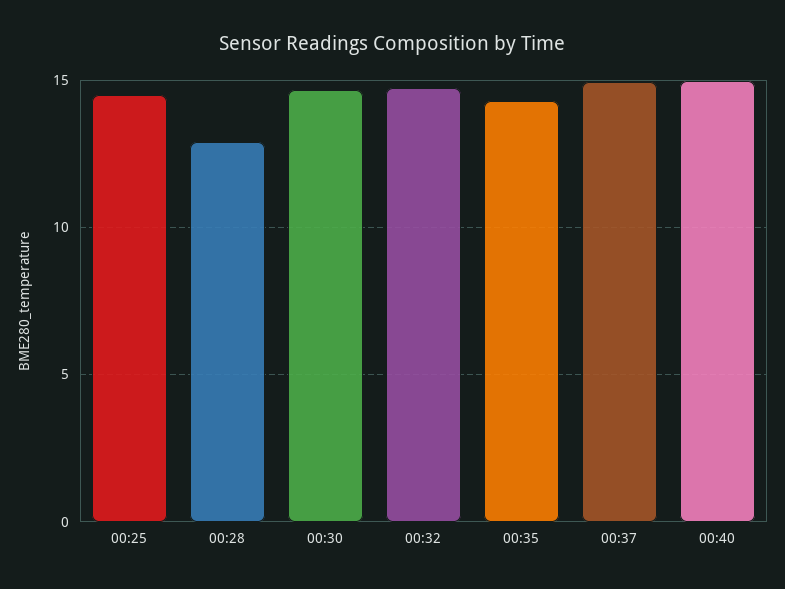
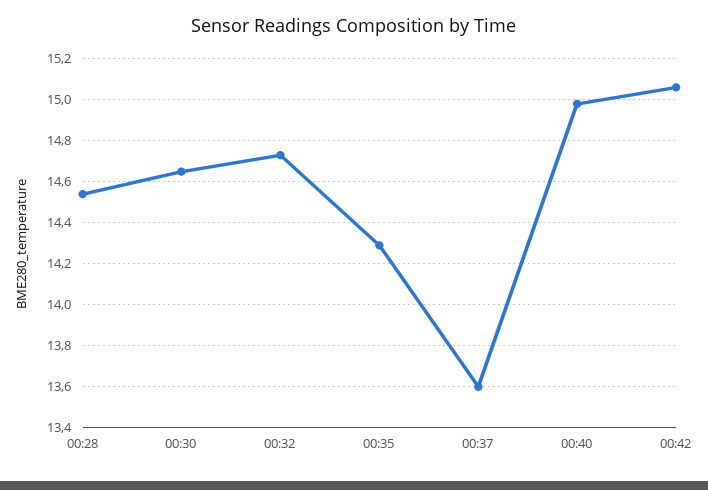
00:25: 14.5 -> none
00:28: 13 -> 14.55
00:37: 15 -> 13.6
00:42: none -> 15.05

